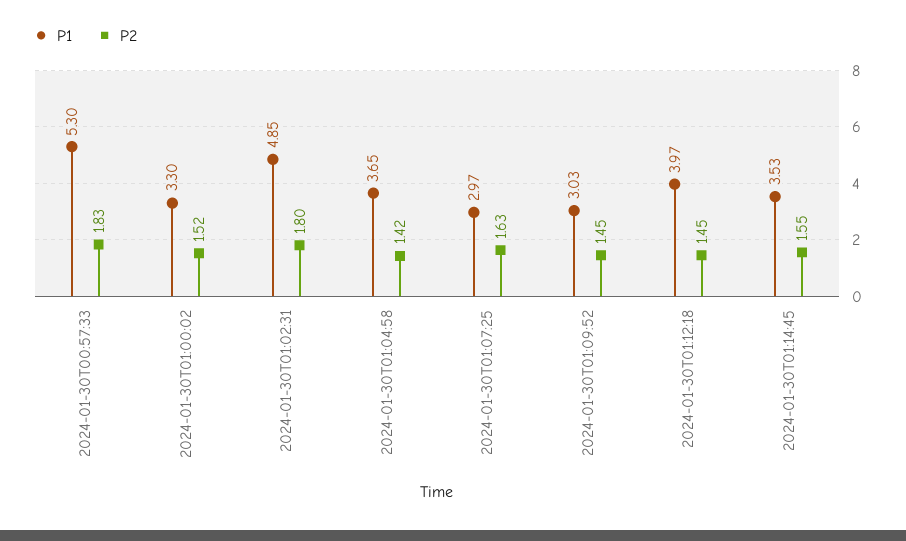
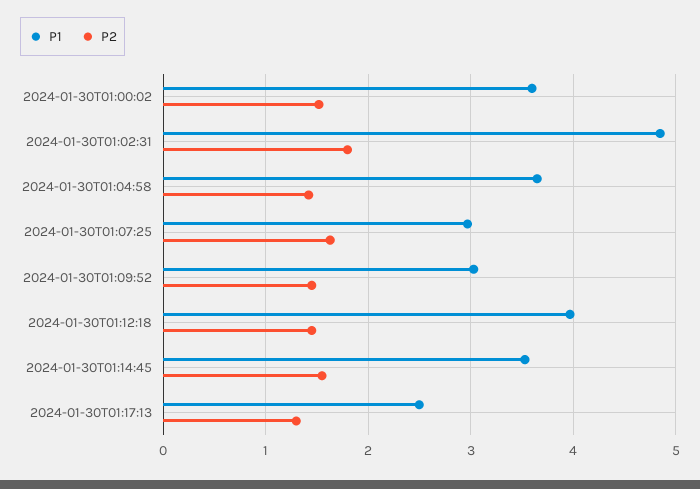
P1, 2024-01-30T00:57:33: 5.3 -> none
P2, 2024-01-30T00:57:33: 1.83 -> none
P1, 2024-01-30T01:00:02: 3.3 -> 3.6
P1, 2024-01-30T01:17:13: none -> 2.5
P2, 2024-01-30T01:17:13: none -> 1.3

